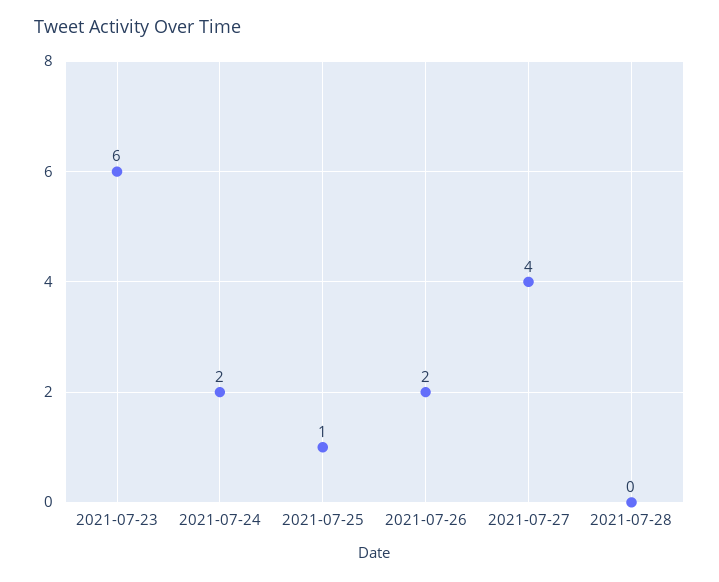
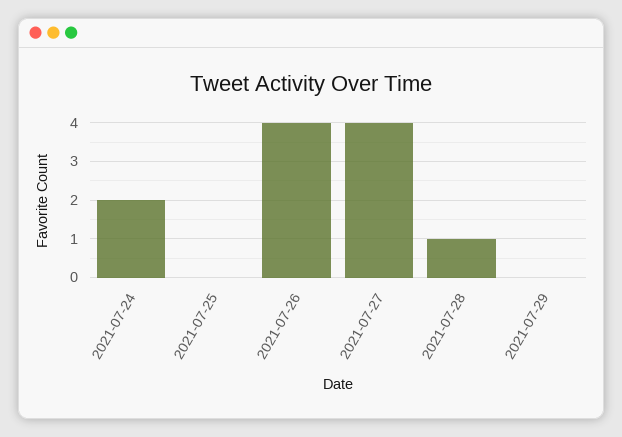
2021-07-23: 6 -> none
2021-07-25: 1 -> 0
2021-07-26: 2 -> 4
2021-07-28: 0 -> 1
2021-07-29: none -> 0

